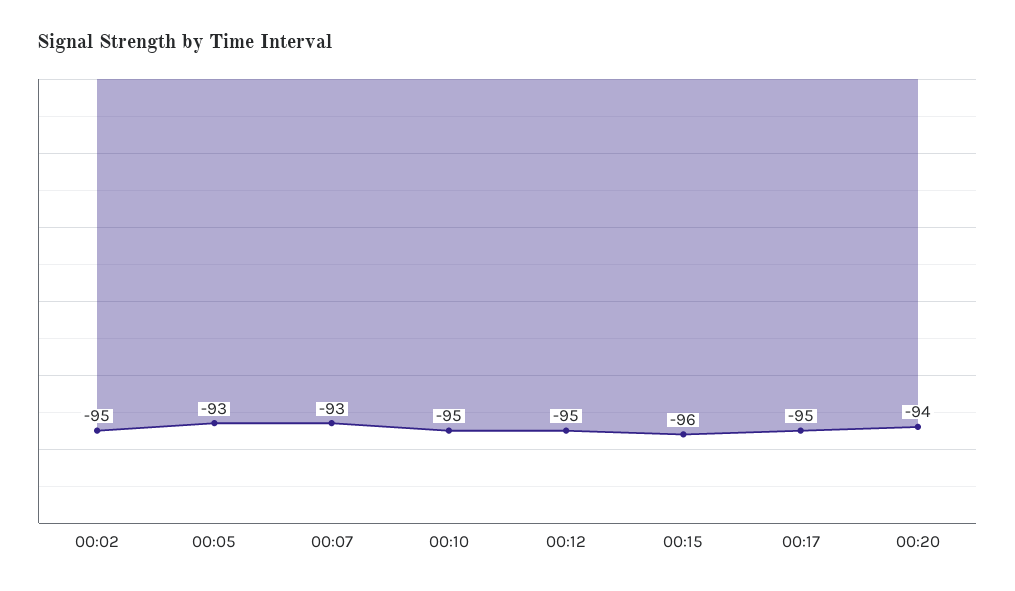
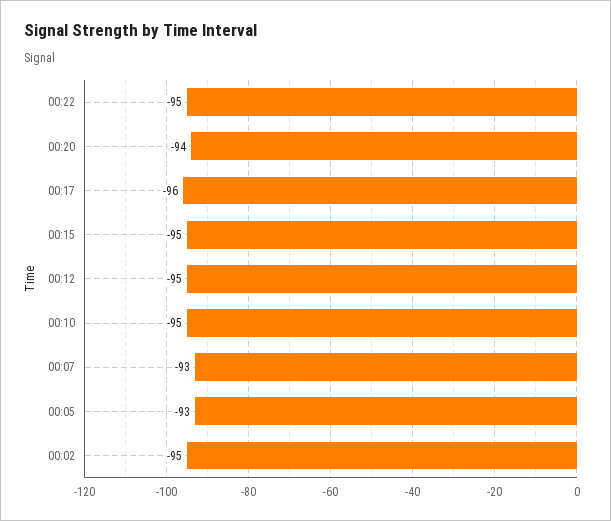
00:15: -96 -> -95
00:17: -95 -> -96
00:22: none -> -95

